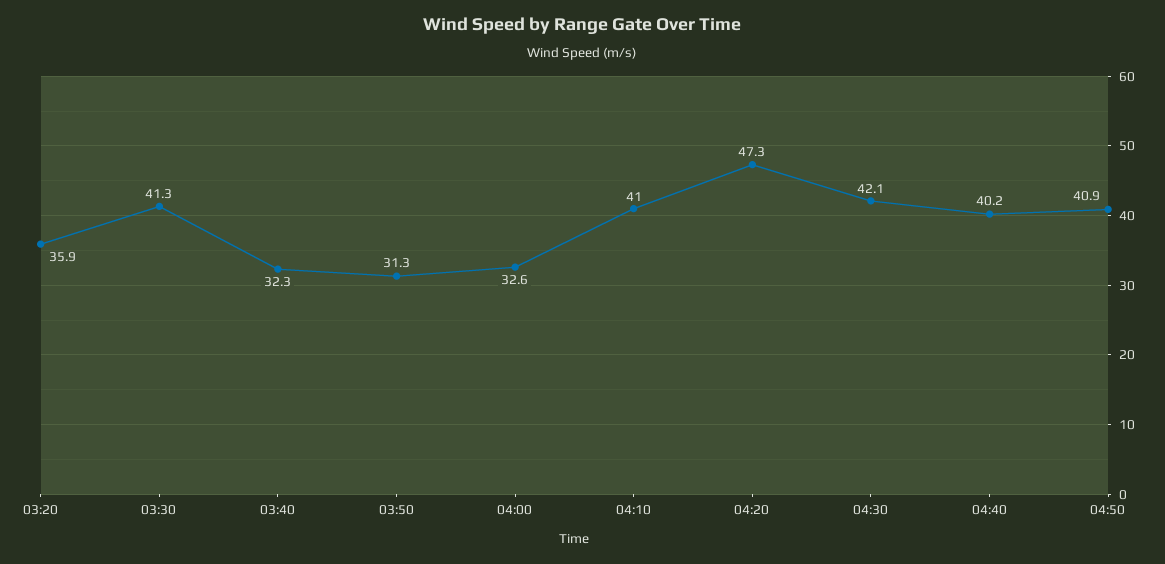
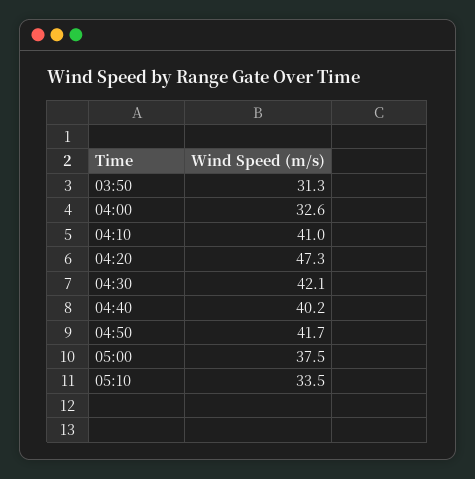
03:20: 35.9 -> none
03:30: 41.3 -> none
03:40: 32.3 -> none
04:50: 40.9 -> 41.7
05:00: none -> 37.5
05:10: none -> 33.5

